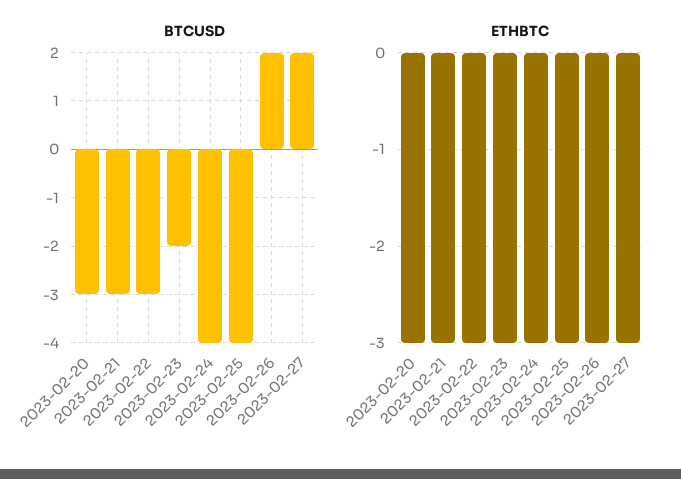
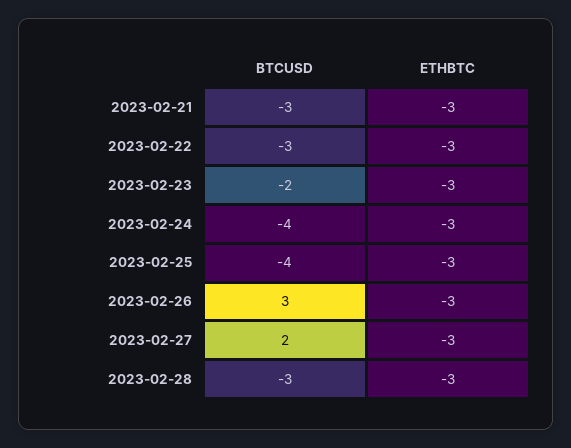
BTCUSD, 2023-02-20: -3 -> none
BTCUSD, 2023-02-26: 2 -> 3
ETHBTC, 2023-02-20: -3 -> none
BTCUSD, 2023-02-28: none -> -3
ETHBTC, 2023-02-28: none -> -3

